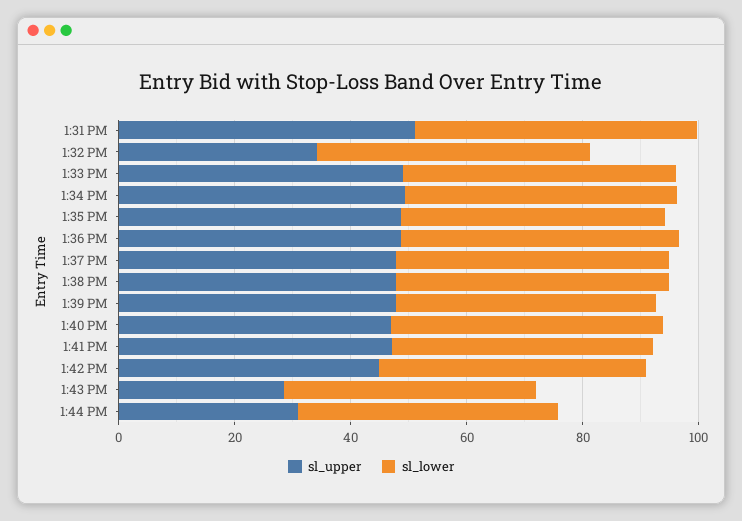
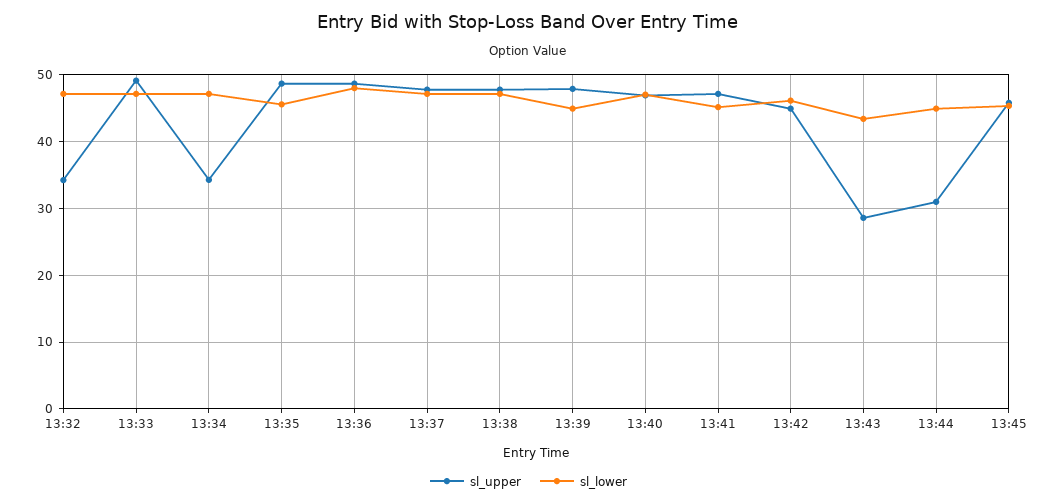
sl_upper, 1:31 PM: 50 -> none
sl_lower, 1:31 PM: 50 -> none
sl_upper, 1:34 PM: 50 -> 34
sl_upper, 13:45: none -> 46
sl_lower, 13:45: none -> 45

